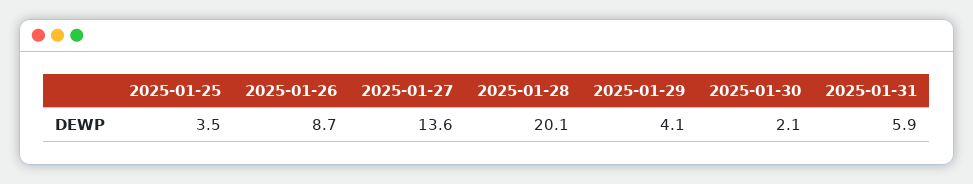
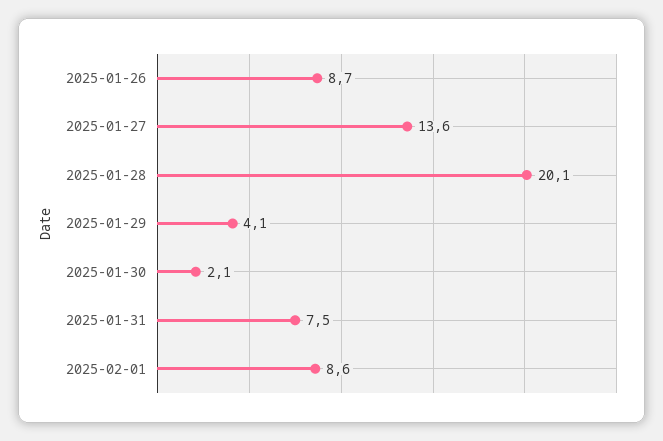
2025-01-25: 3.5 -> none
2025-01-31: 5.9 -> 7.5
2025-02-01: none -> 8.6

